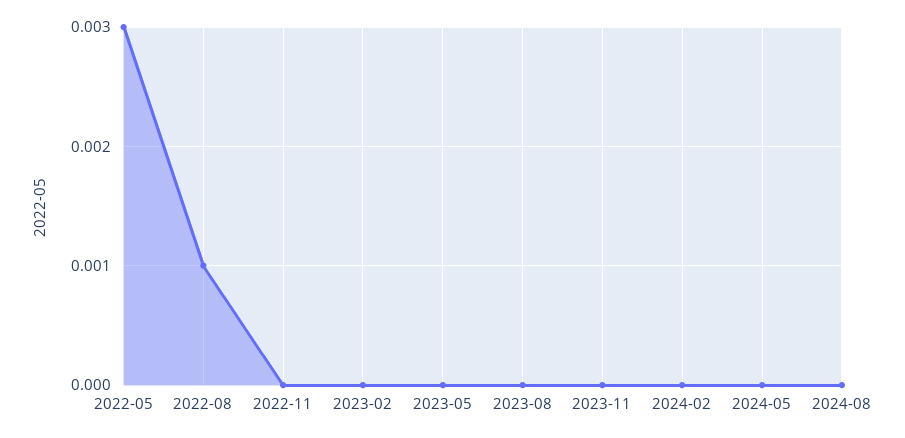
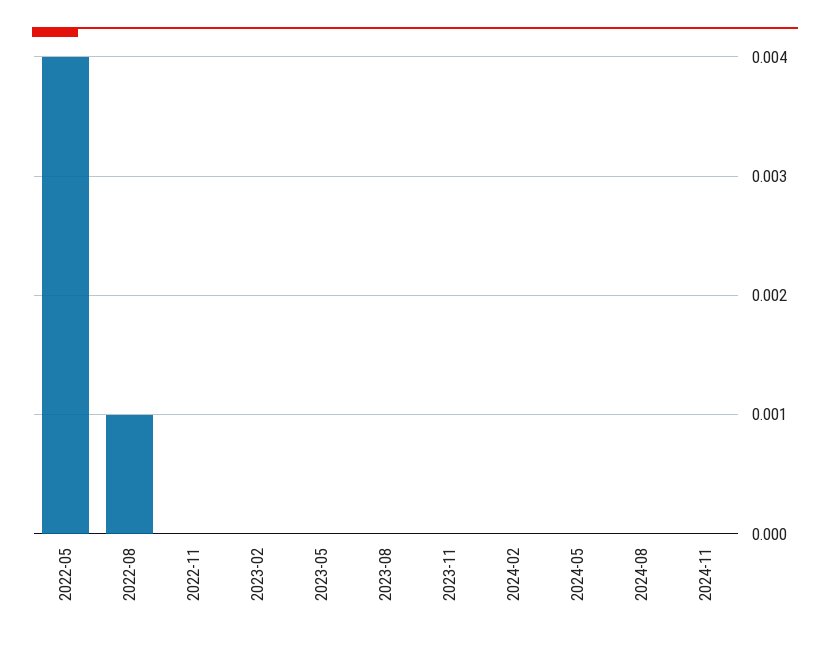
2022-05: 0.003 -> 0.004
2024-11: none -> 0

